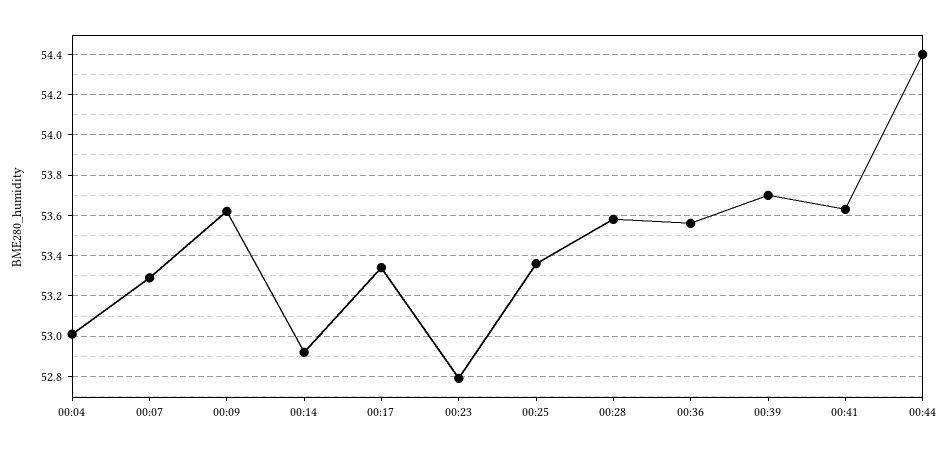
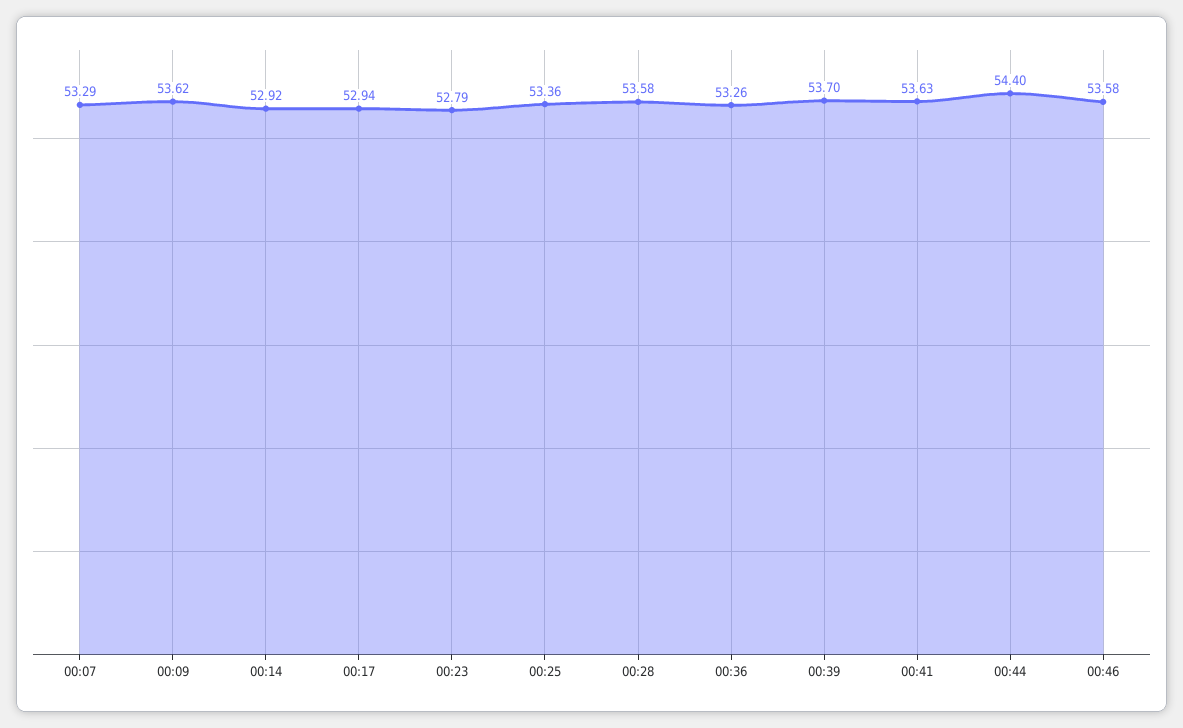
00:04: 53 -> none
00:17: 53.35 -> 52.94
00:36: 53.55 -> 53.26
00:46: none -> 53.58

